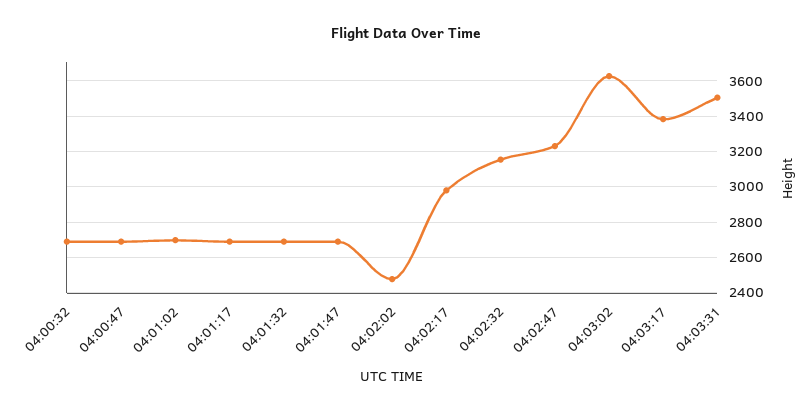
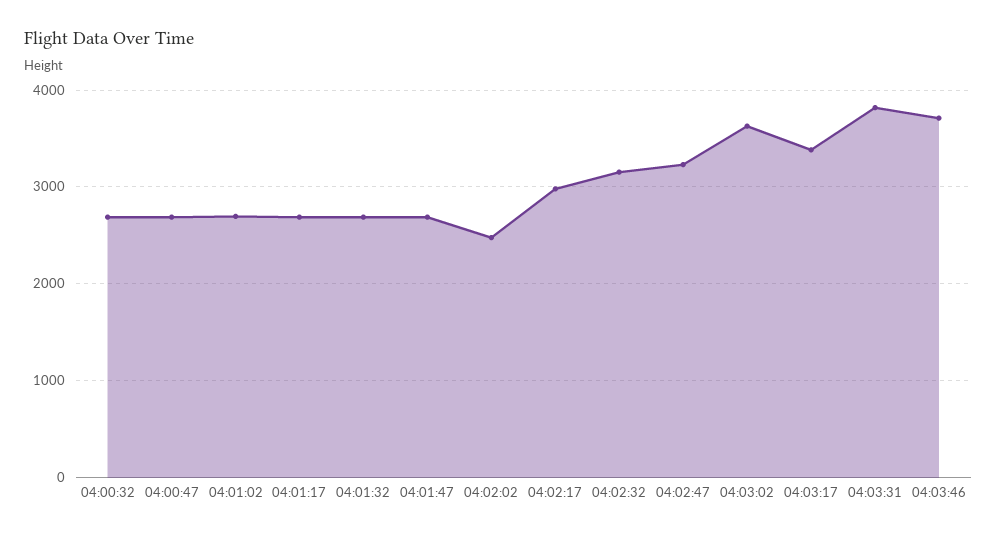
04:03:31: 3500 -> 3800
04:03:46: none -> 3700

